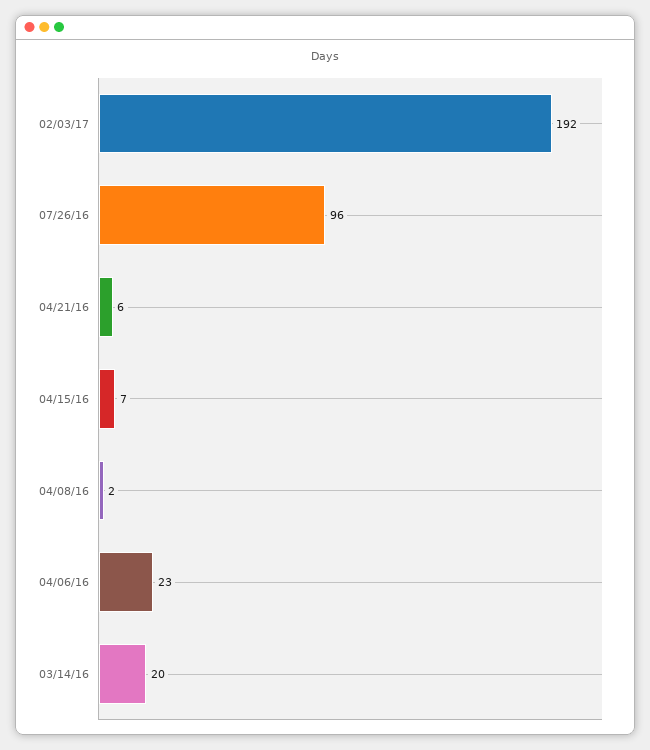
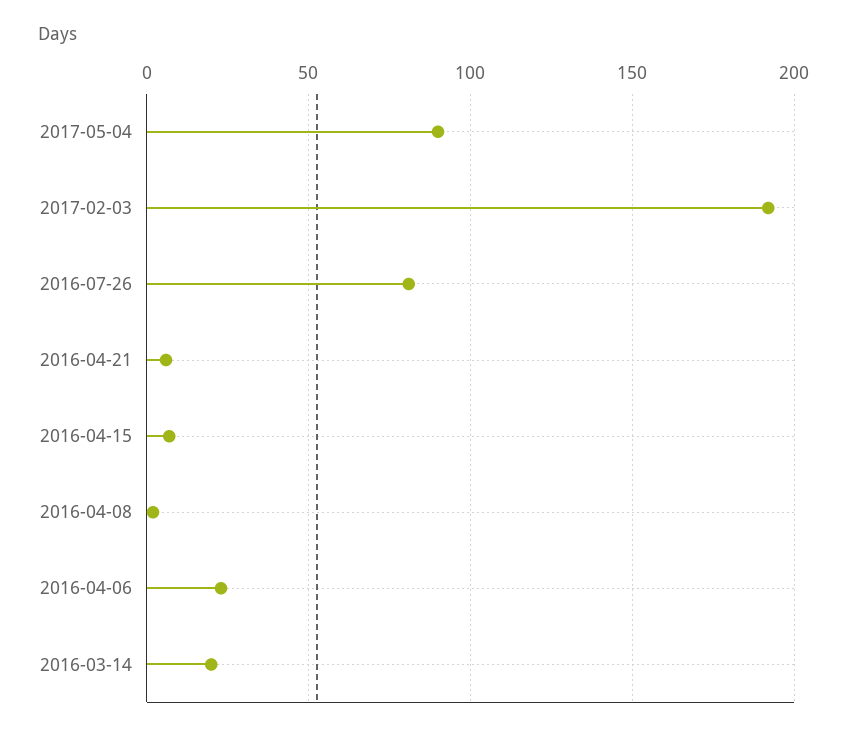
07/26/16: 96 -> 80
2017-05-04: none -> 90

